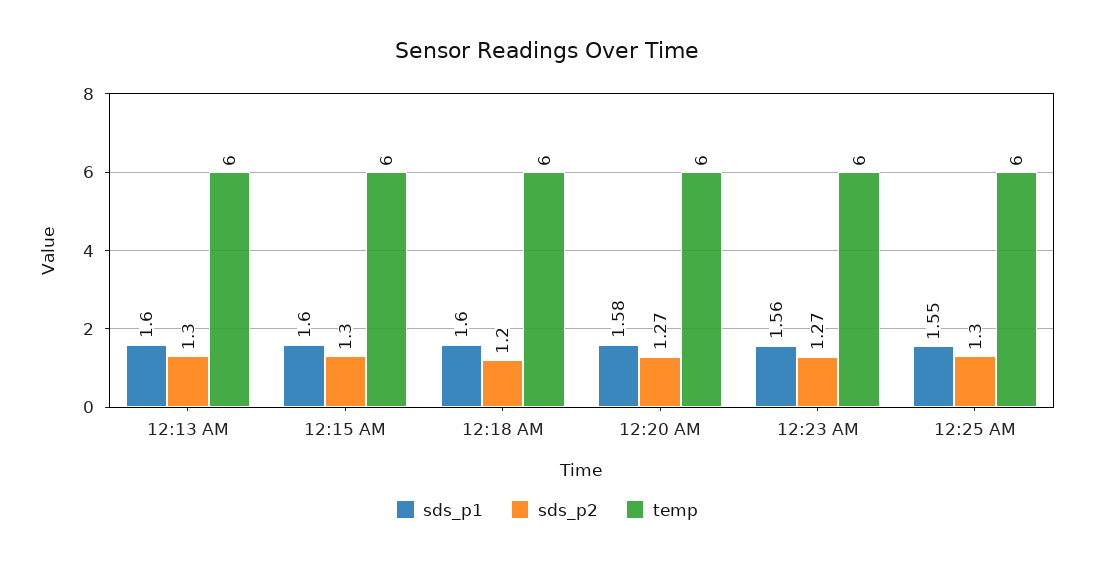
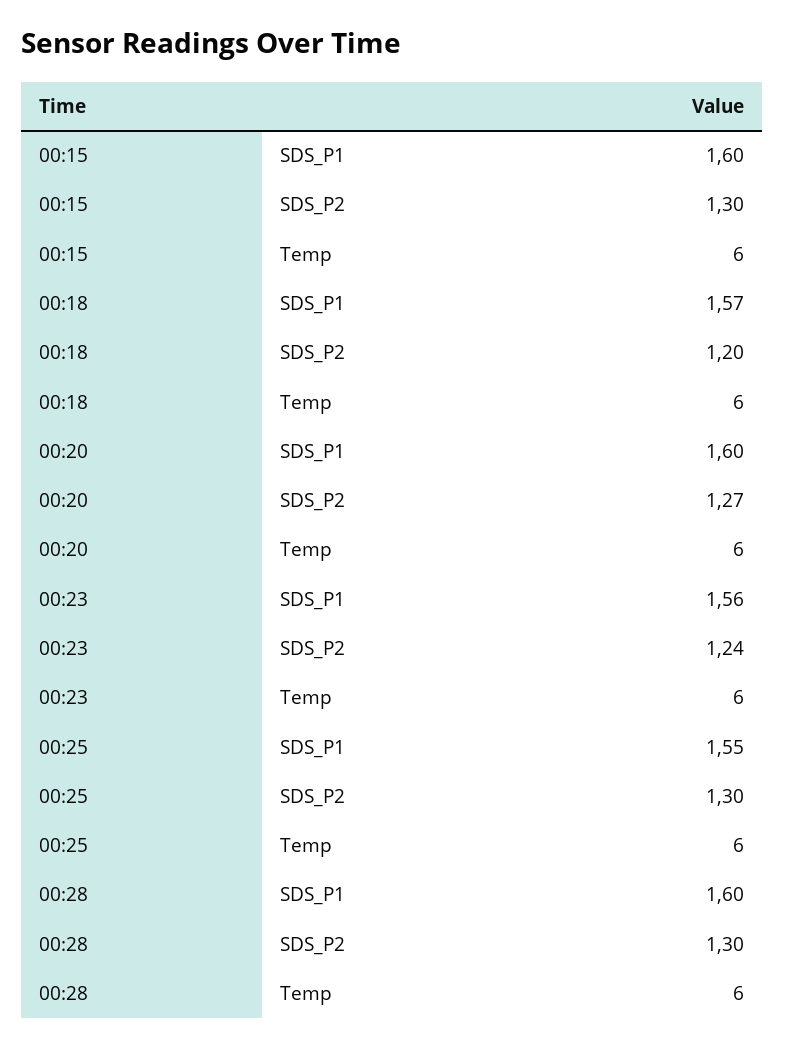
sds_p1, 12:13 AM: 1.6 -> none
sds_p2, 12:13 AM: 1.3 -> none
temp, 12:13 AM: 6 -> none
sds_p1, 12:18 AM: 1.6 -> 1.57
sds_p1, 12:20 AM: 1.58 -> 1.6
sds_p2, 12:23 AM: 1.27 -> 1.24
sds_p1, 00:28: none -> 1.6
sds_p2, 00:28: none -> 1.3
temp, 00:28: none -> 6

